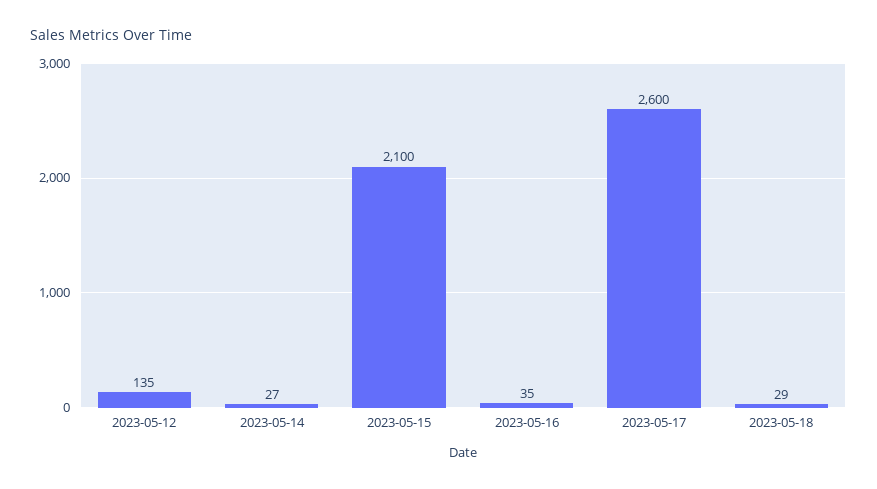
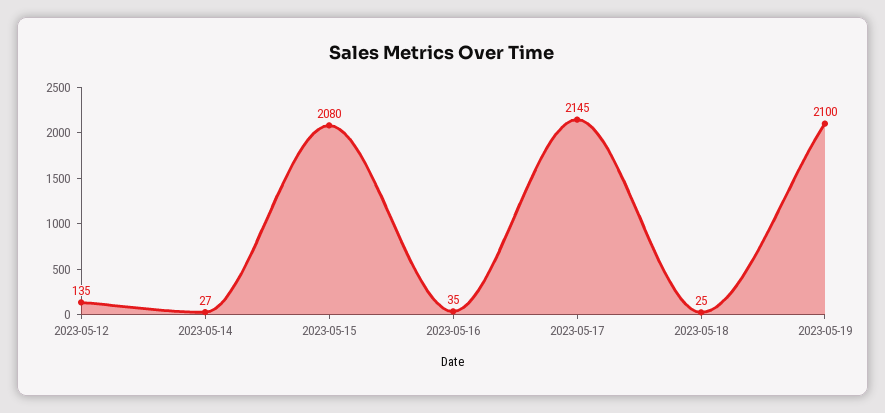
2023-05-15: 2100 -> 2080
2023-05-17: 2600 -> 2145
2023-05-18: 29 -> 25
2023-05-19: none -> 2100

